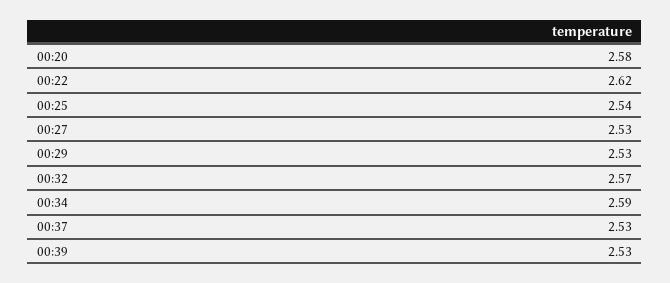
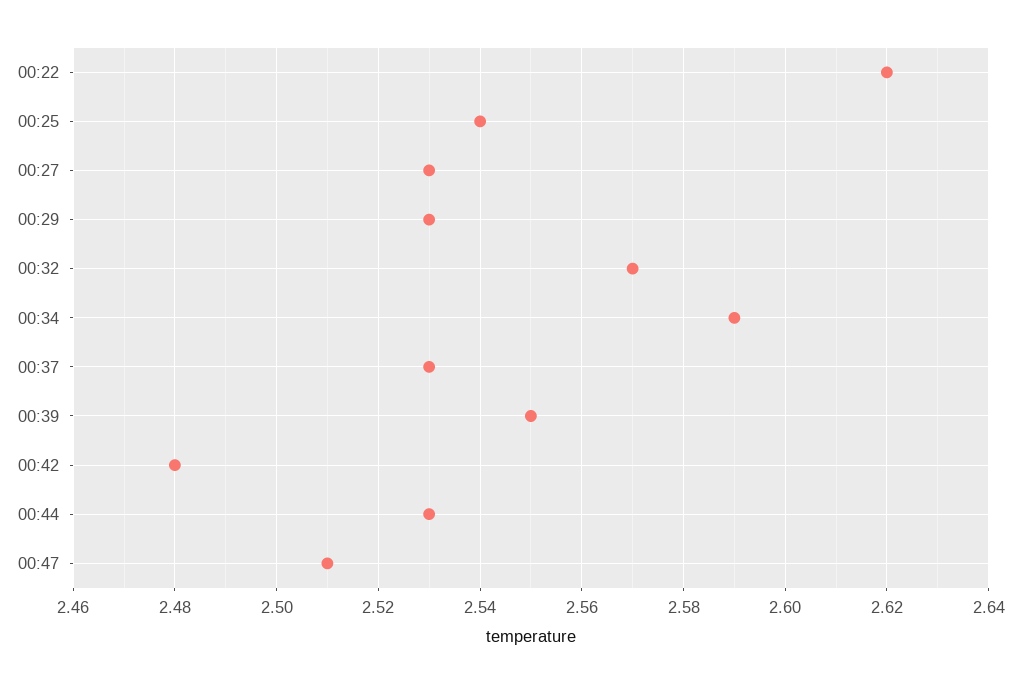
00:20: 2.58 -> none
00:39: 2.53 -> 2.55
00:42: none -> 2.48
00:44: none -> 2.53
00:47: none -> 2.51

